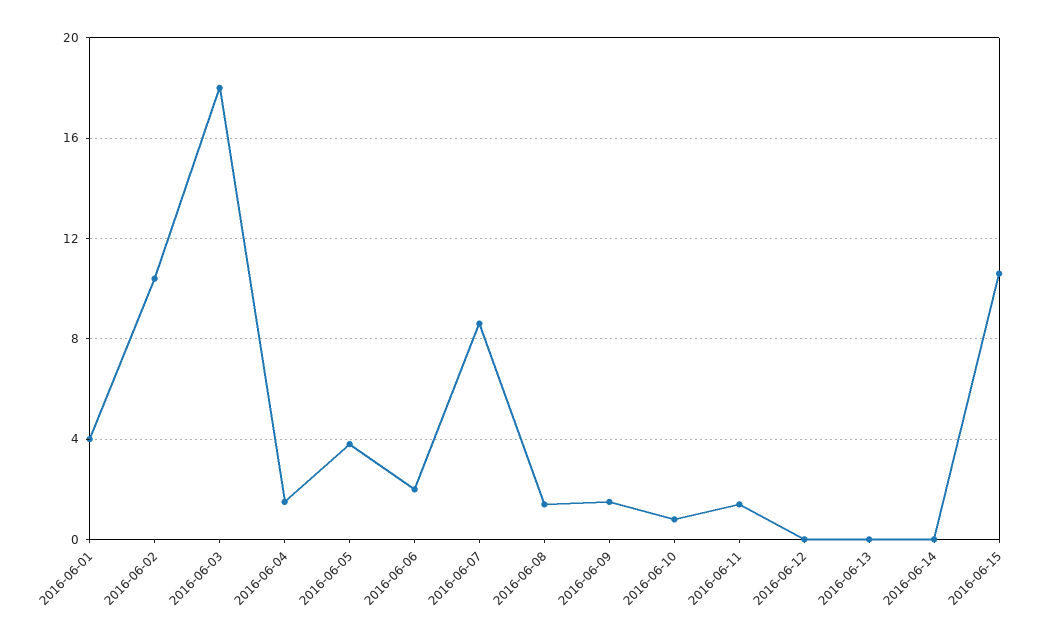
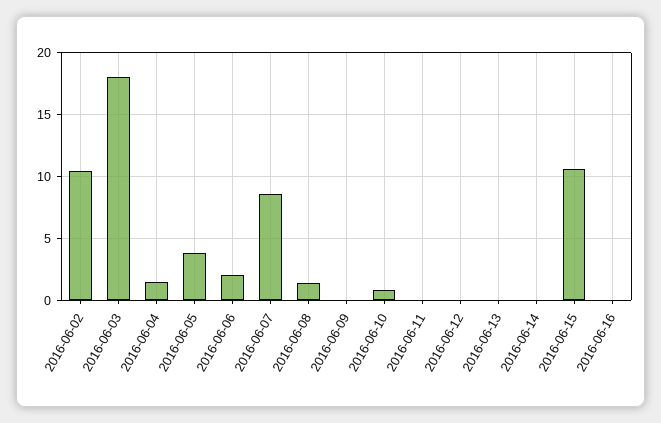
2016-06-01: 4 -> none
2016-06-09: 1.5 -> 0
2016-06-11: 1.5 -> 0
2016-06-16: none -> 0

